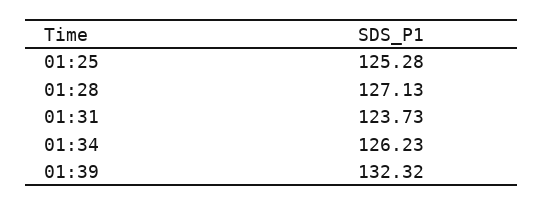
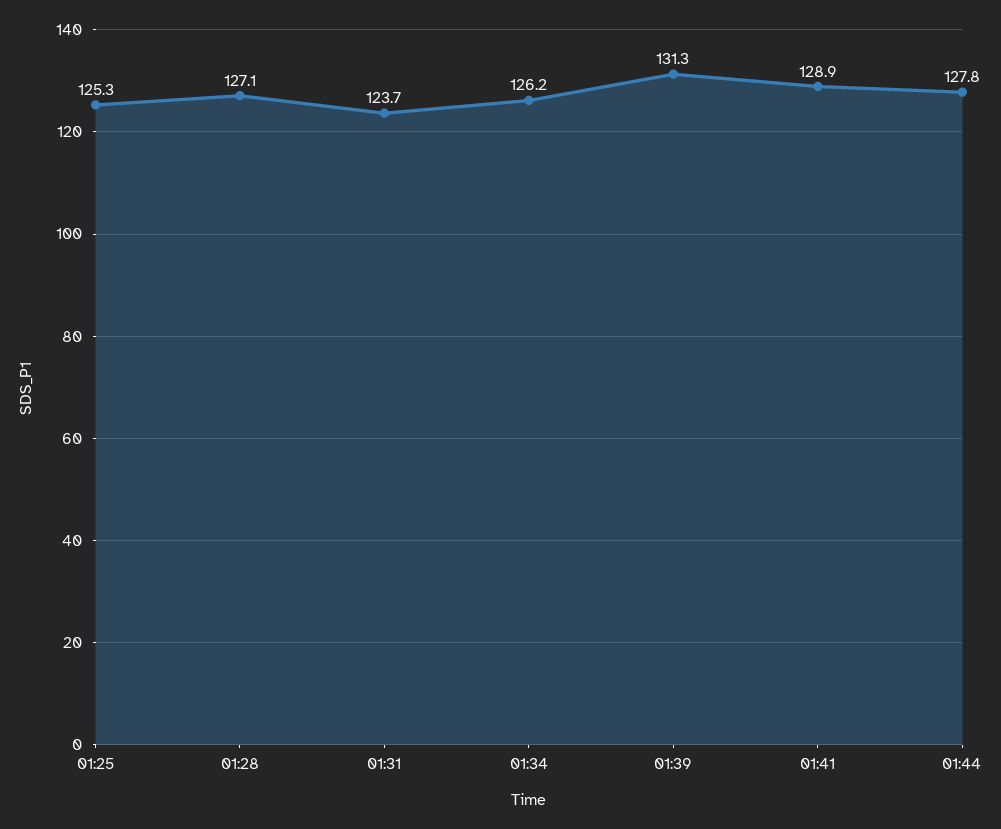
01:39: 132.32 -> 131.3
01:41: none -> 128.9
01:44: none -> 127.8

